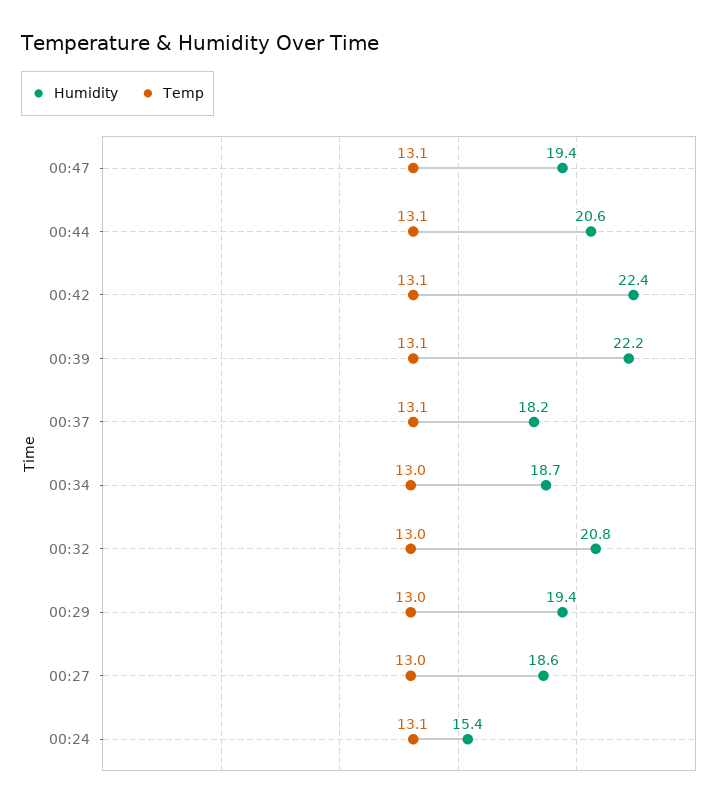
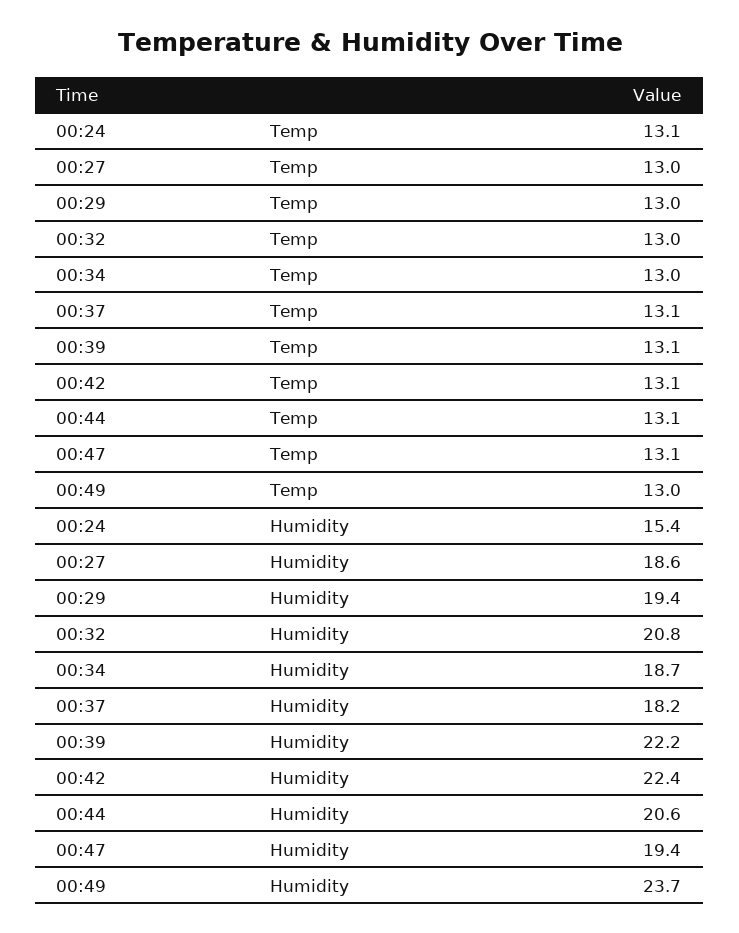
Temp, 00:49: none -> 13
Humidity, 00:49: none -> 23.7

